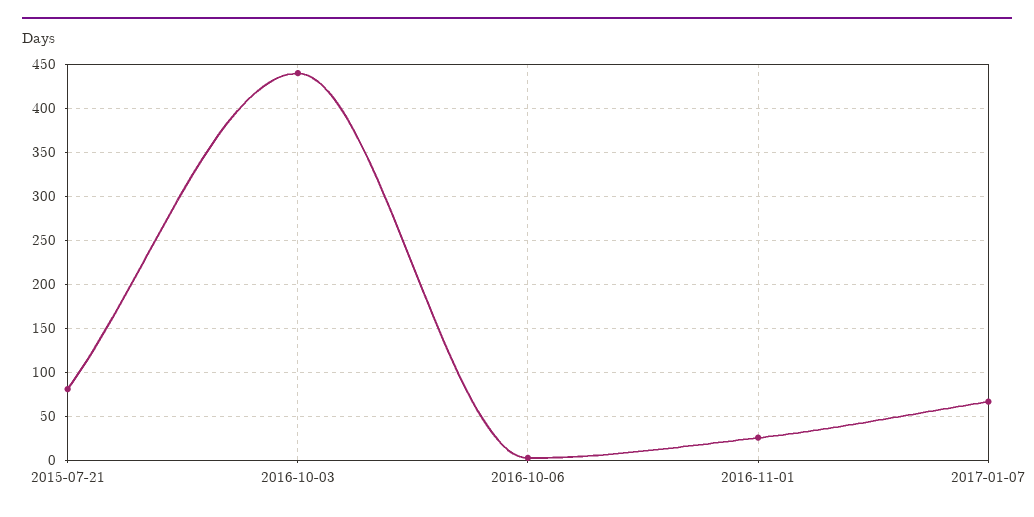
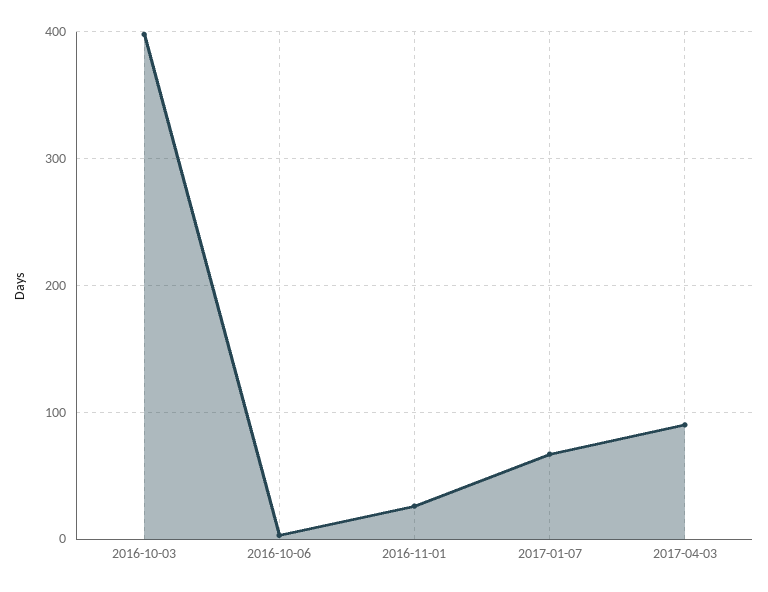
2015-07-21: 80 -> none
2016-10-03: 440 -> 400
2017-04-03: none -> 90

